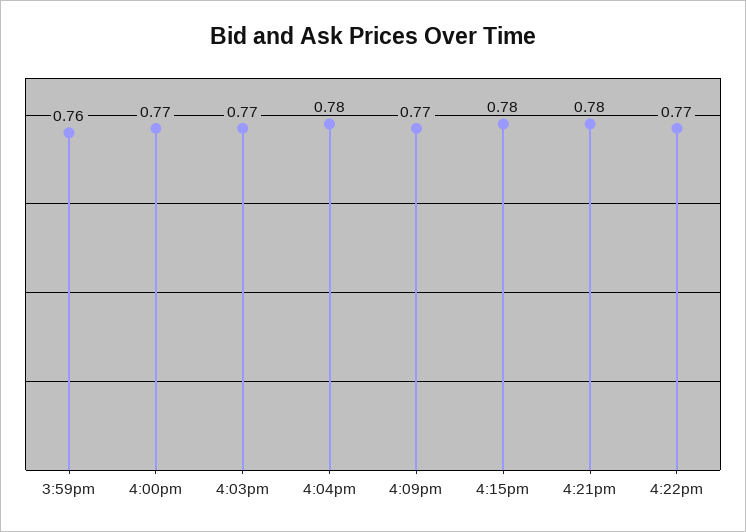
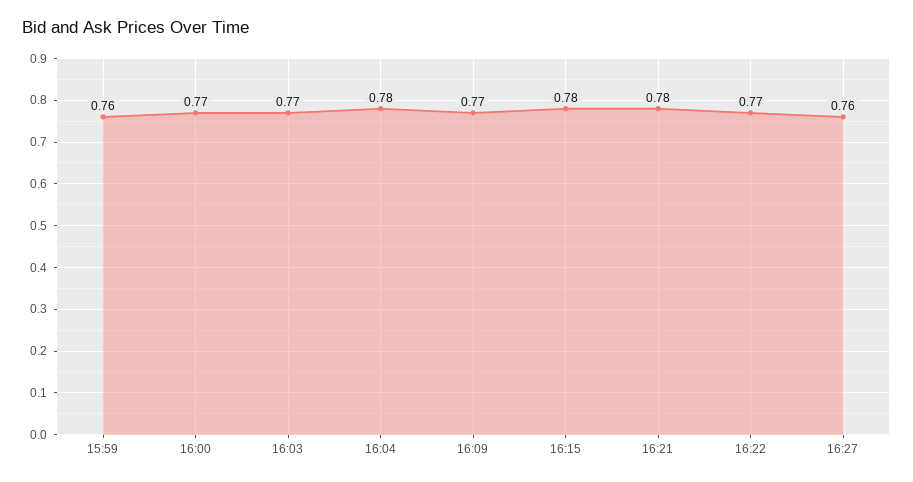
16:27: none -> 0.76

